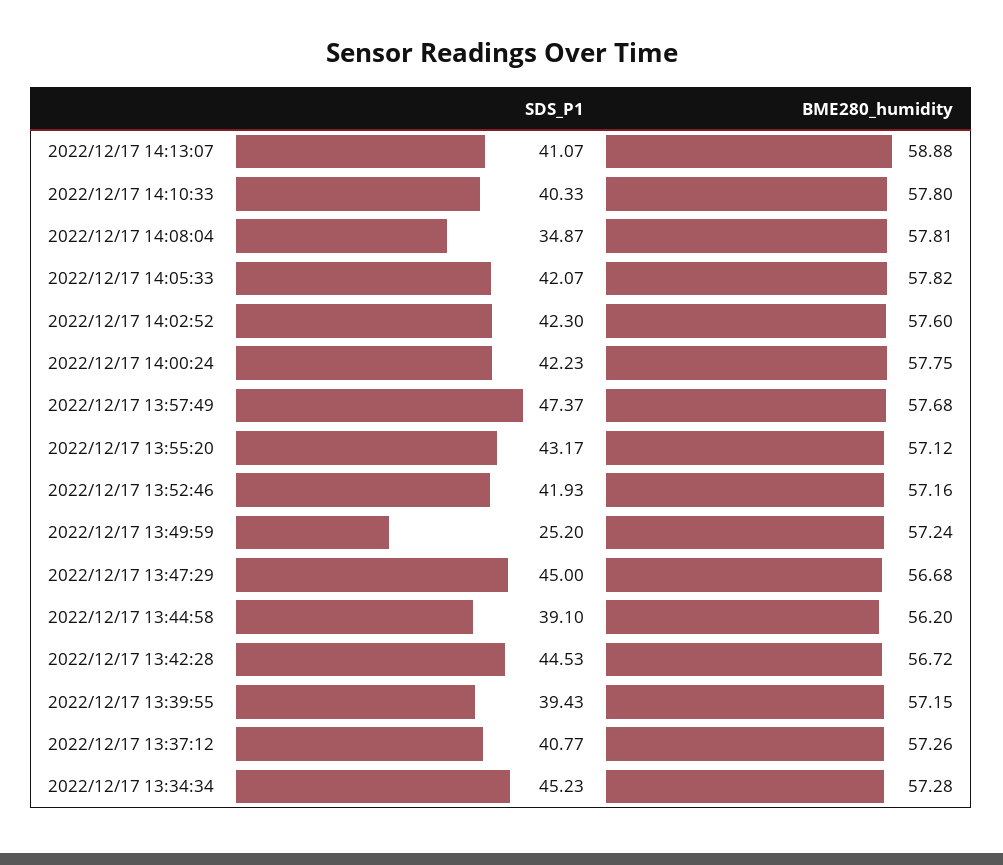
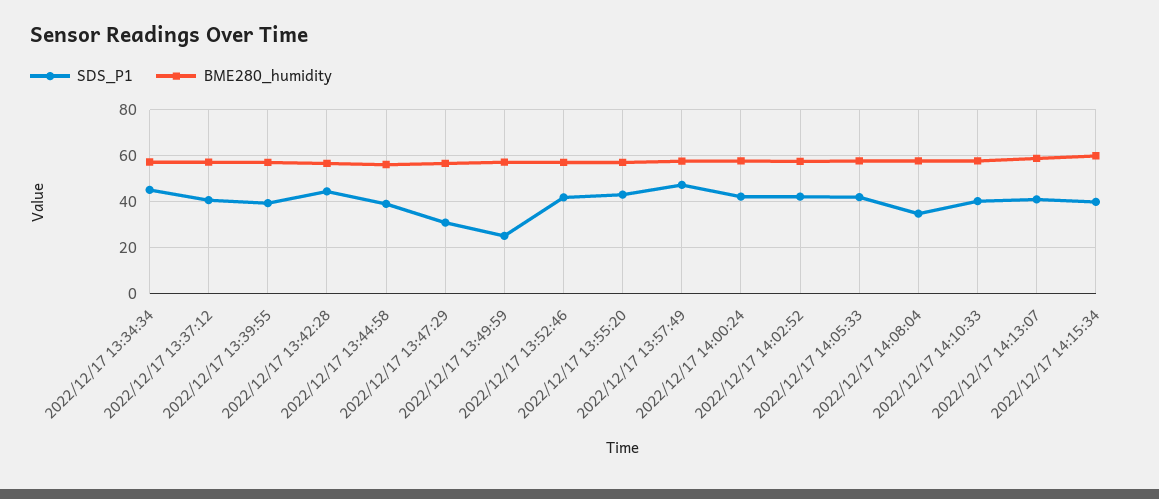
SDS_P1, 2022/12/17 13:47:29: 45 -> 30
SDS_P1, 2022/12/17 14:15:34: none -> 40
BME280_humidity, 2022/12/17 14:15:34: none -> 60

